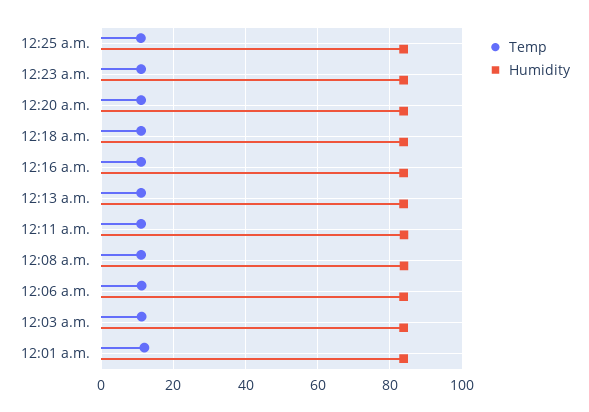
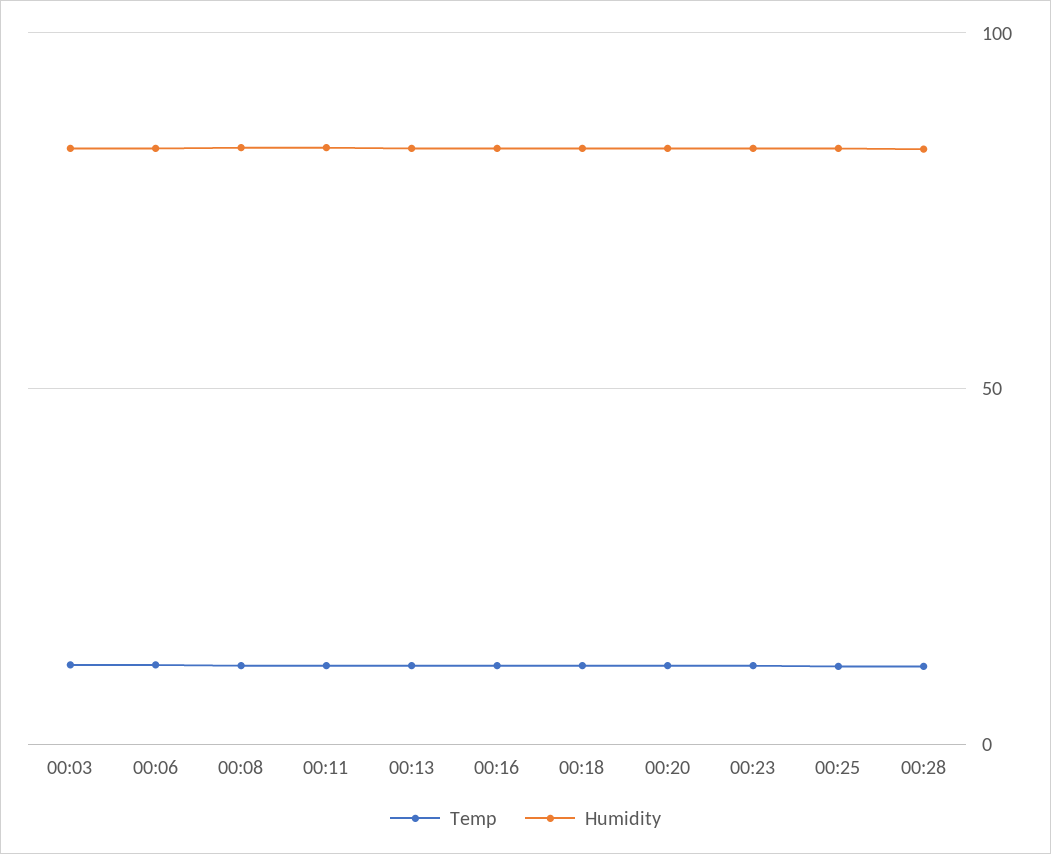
Temp, 12:01 a.m.: 12 -> none
Humidity, 12:01 a.m.: 84 -> none
Temp, 00:28: none -> 10
Humidity, 00:28: none -> 85

